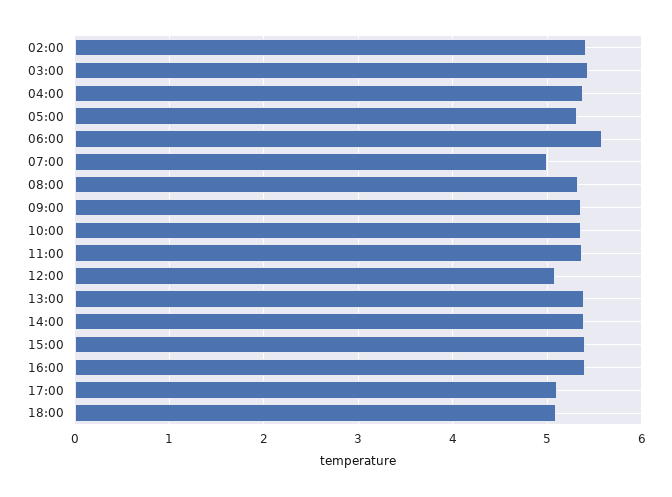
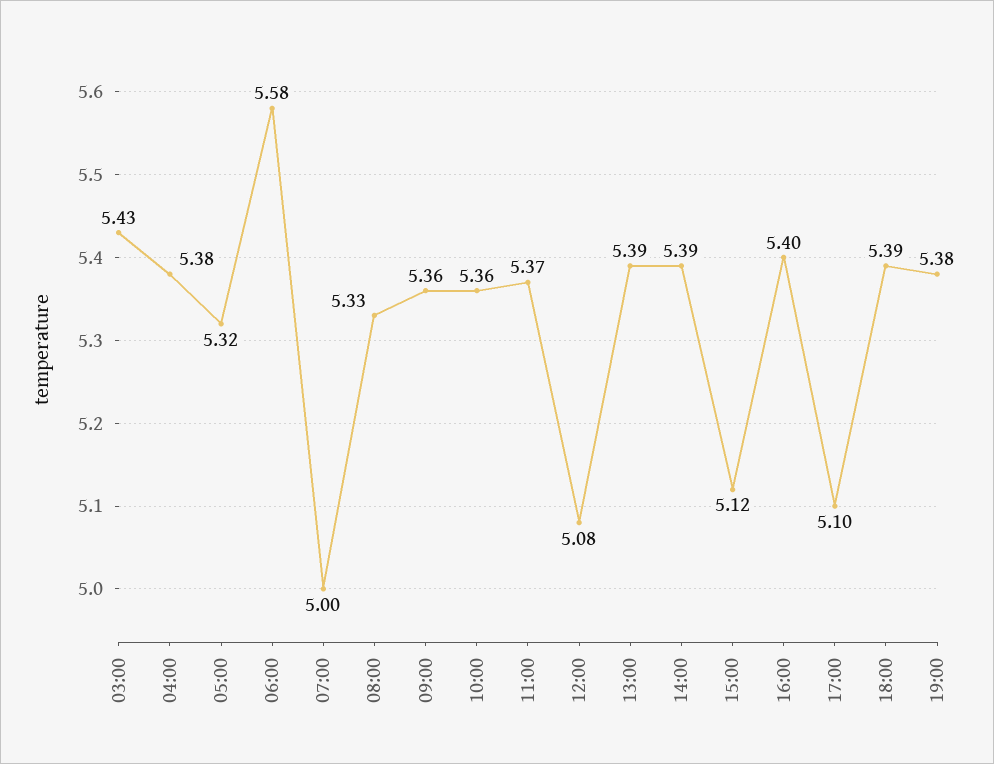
02:00: 5.4 -> none
15:00: 5.4 -> 5.12
18:00: 5.1 -> 5.39
19:00: none -> 5.38

